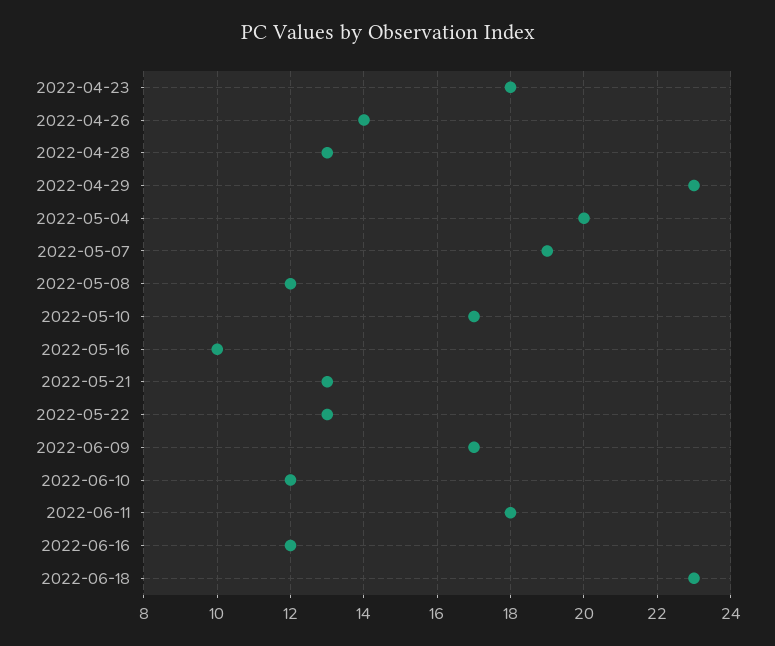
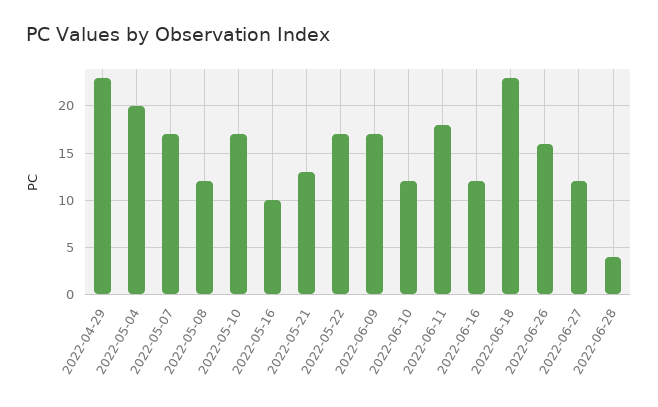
2022-04-23: 18 -> none
2022-04-26: 14 -> none
2022-04-28: 13 -> none
2022-05-07: 19 -> 17
2022-05-22: 13 -> 17
2022-06-26: none -> 16
2022-06-27: none -> 12
2022-06-28: none -> 4

